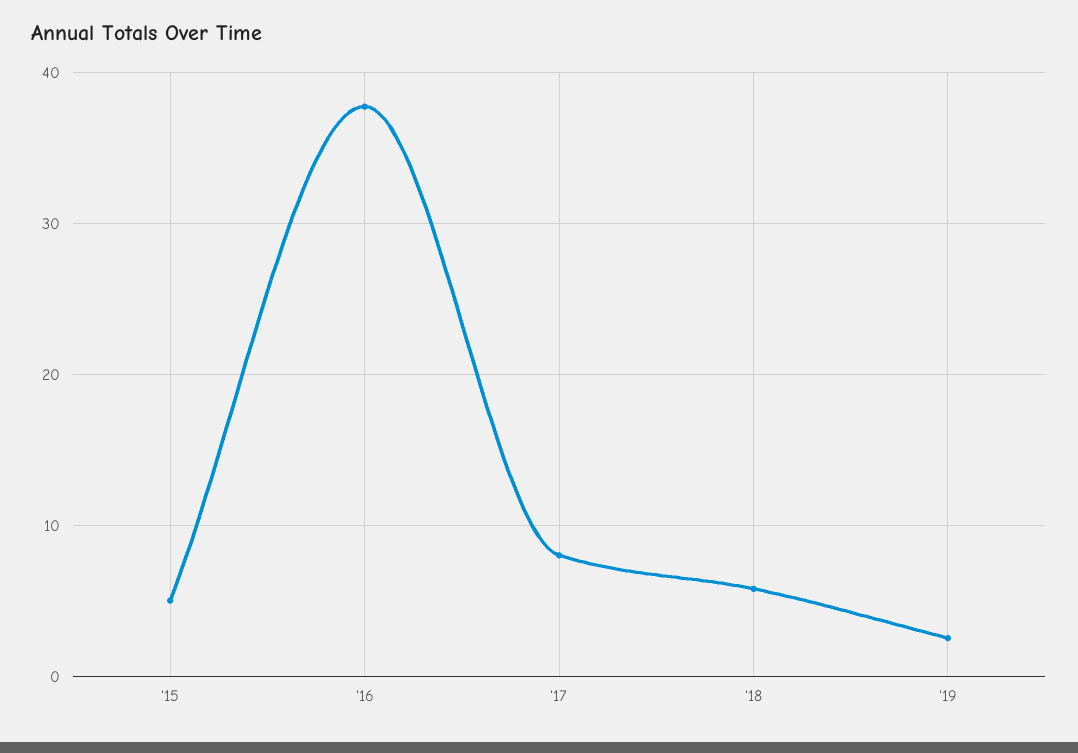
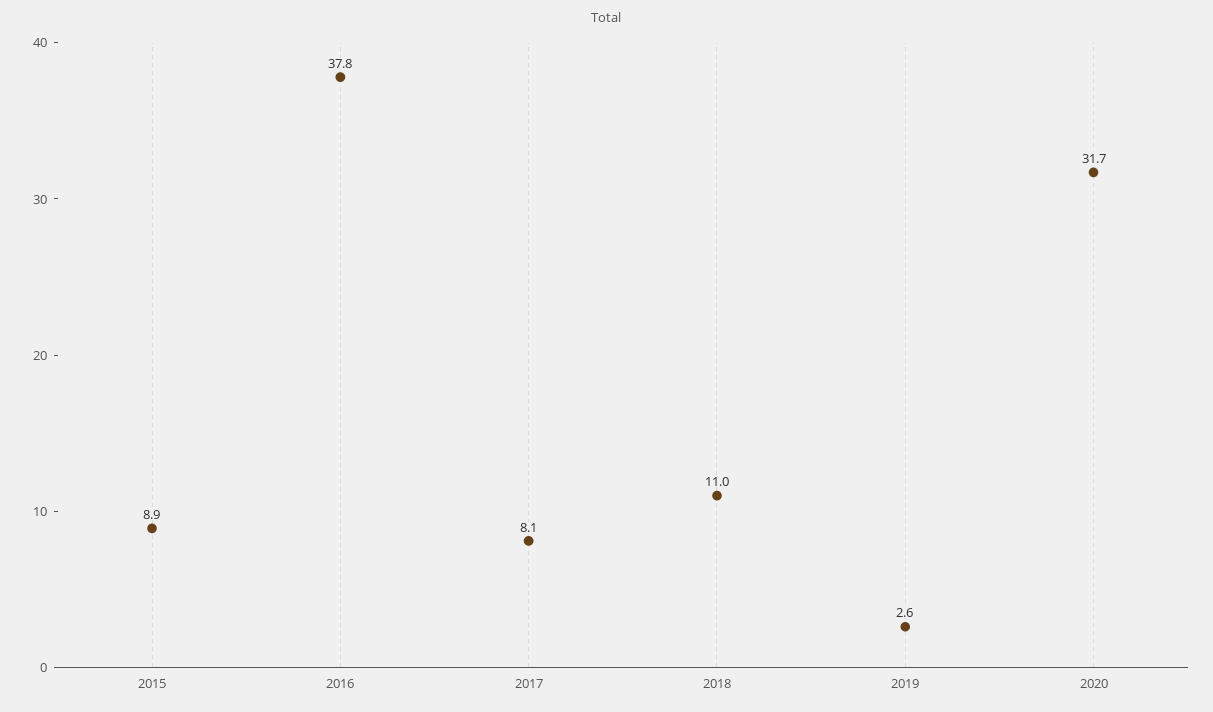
'15: 5 -> 8.9
'18: 6 -> 11
2020: none -> 31.7

